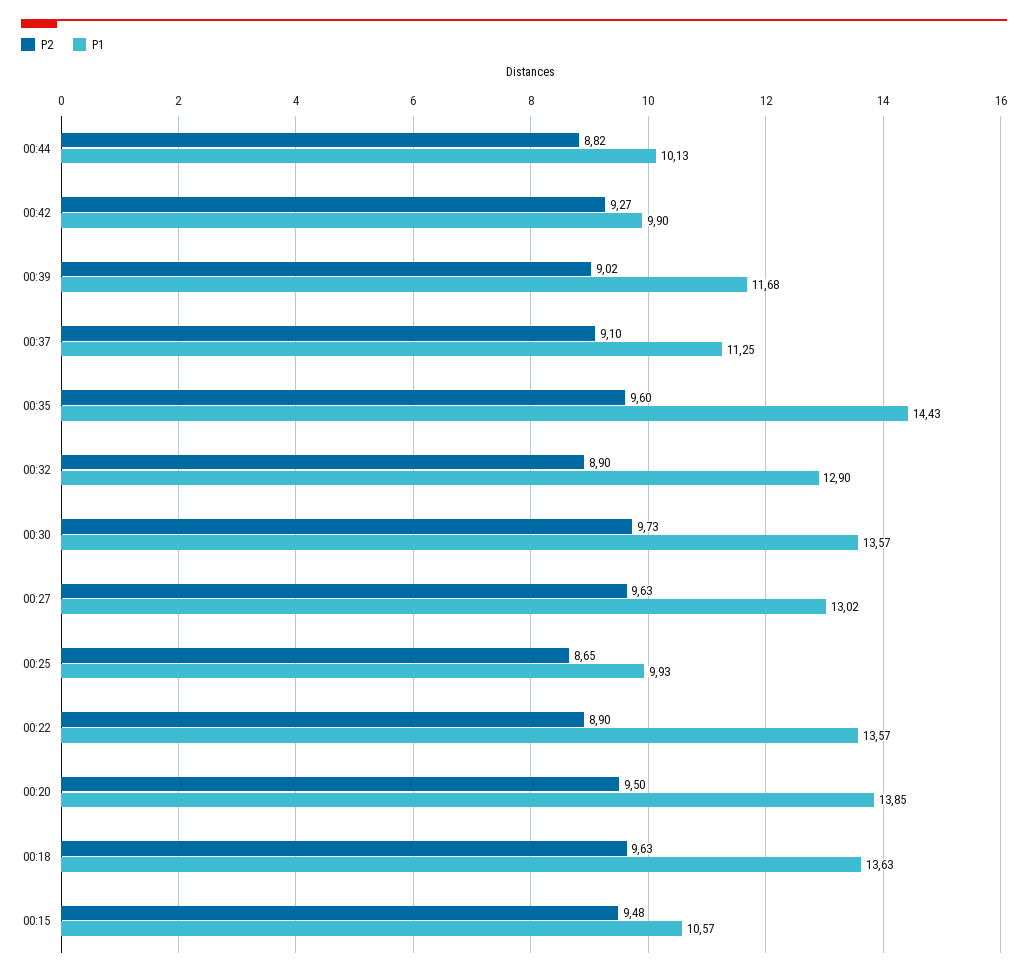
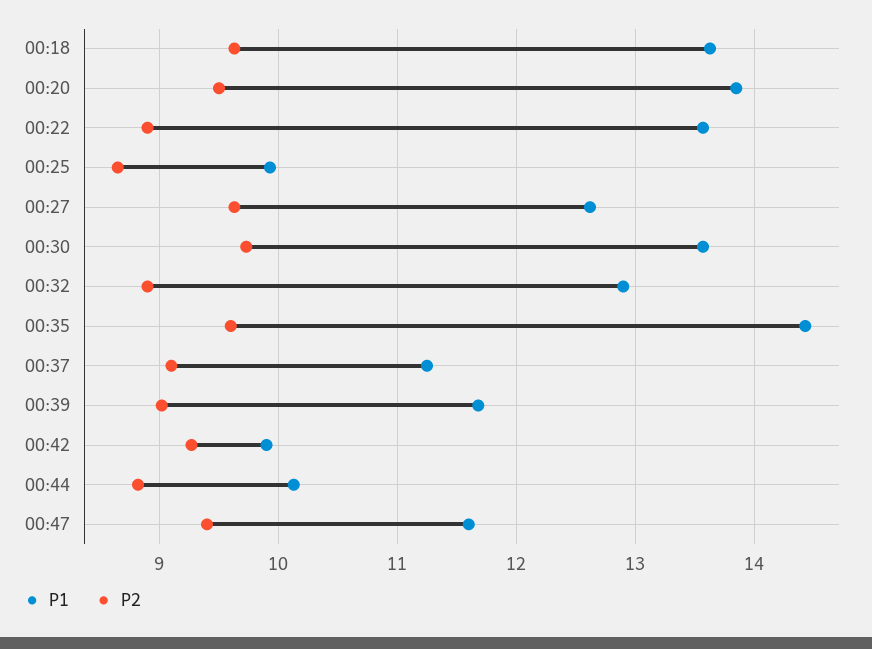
P1, 00:27: 13.02 -> 12.6
P2, 00:15: 9.48 -> none
P1, 00:15: 10.57 -> none
P1, 00:47: none -> 11.6
P2, 00:47: none -> 9.4

